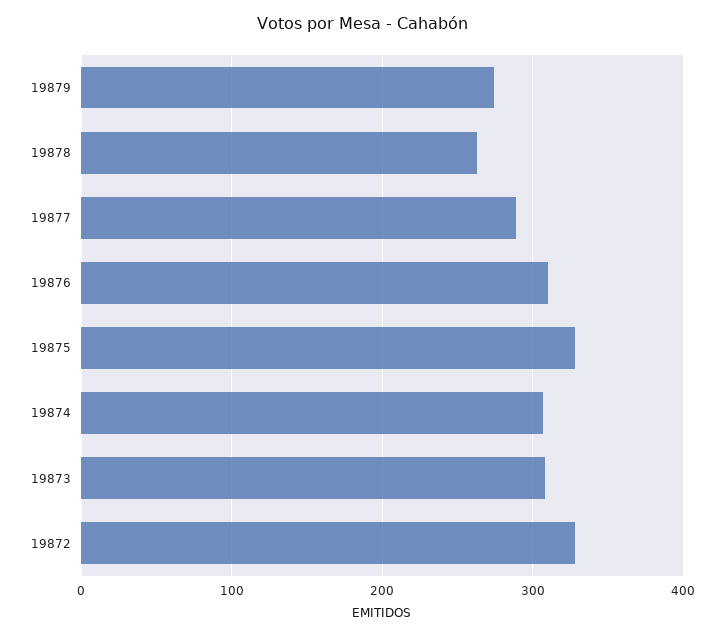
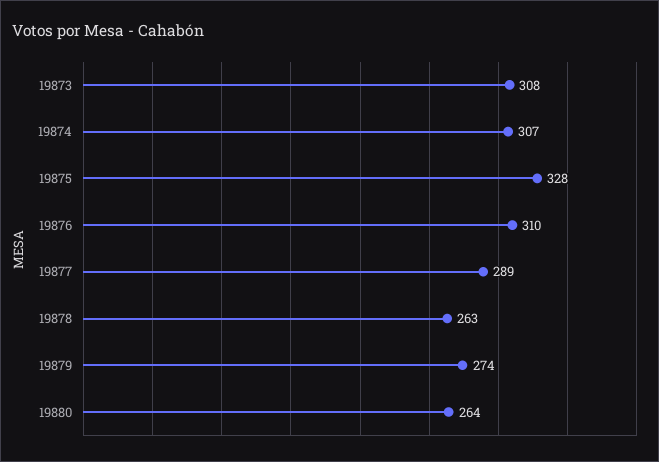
19872: 330 -> none
19880: none -> 264

